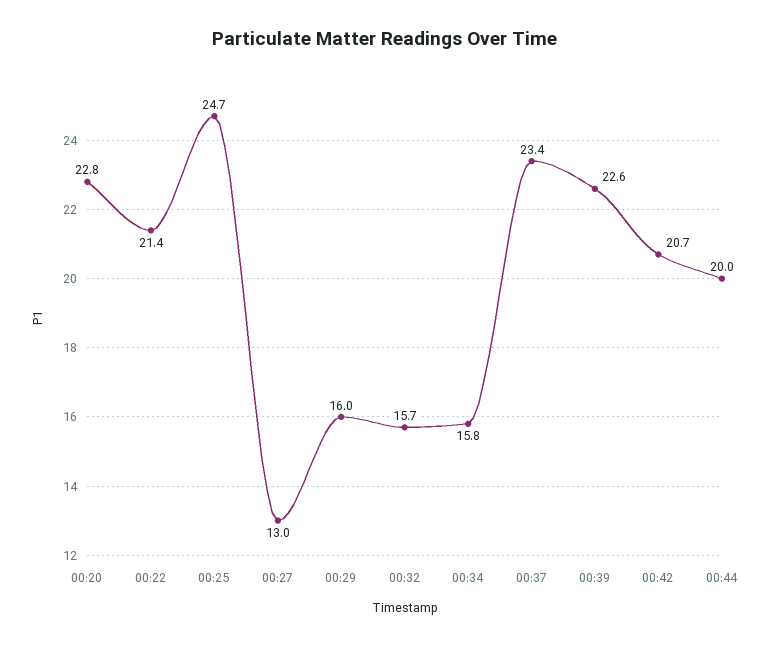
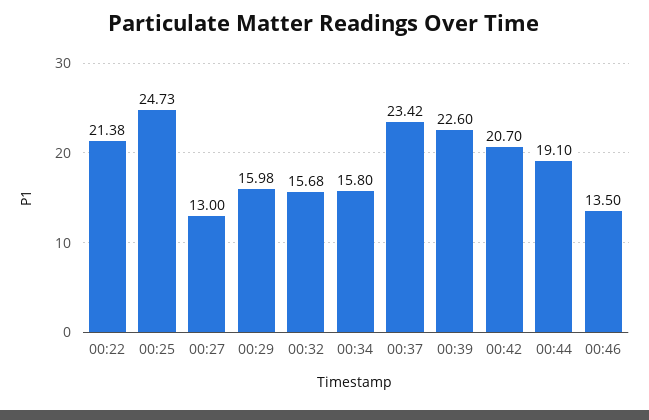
00:20: 22.8 -> none
00:44: 20 -> 19.1
00:46: none -> 13.5

